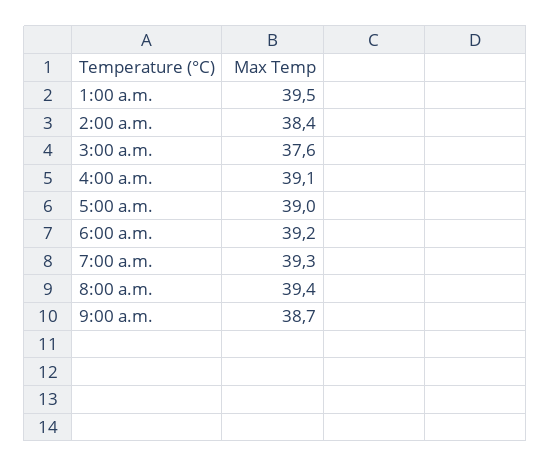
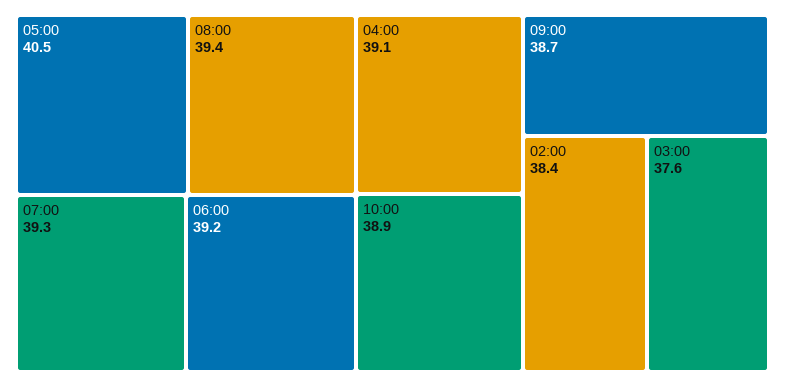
1:00 a.m.: 39.5 -> none
5:00 a.m.: 39 -> 40.5
10:00: none -> 38.9

